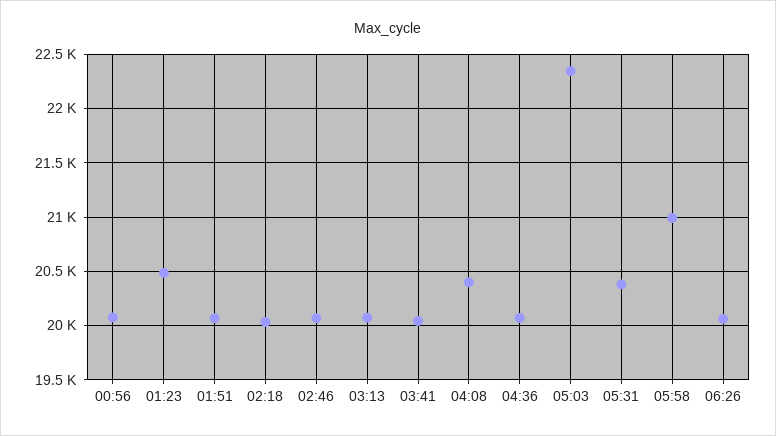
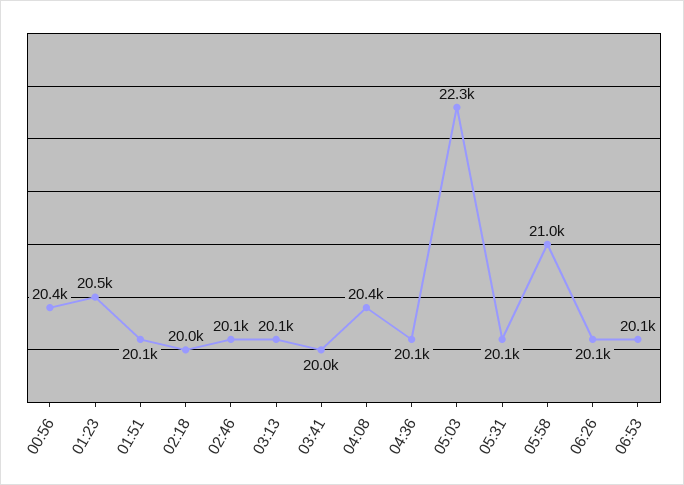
00:56: 20100 -> 20400
05:31: 20400 -> 20100
06:53: none -> 20100

